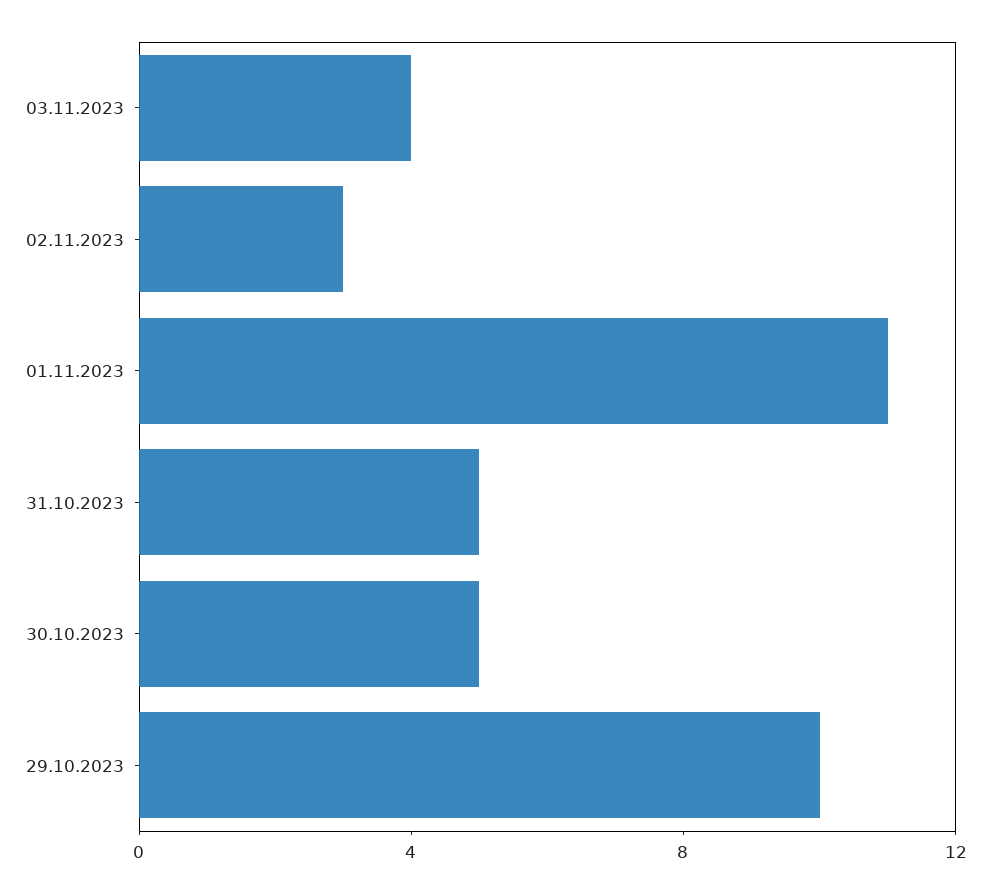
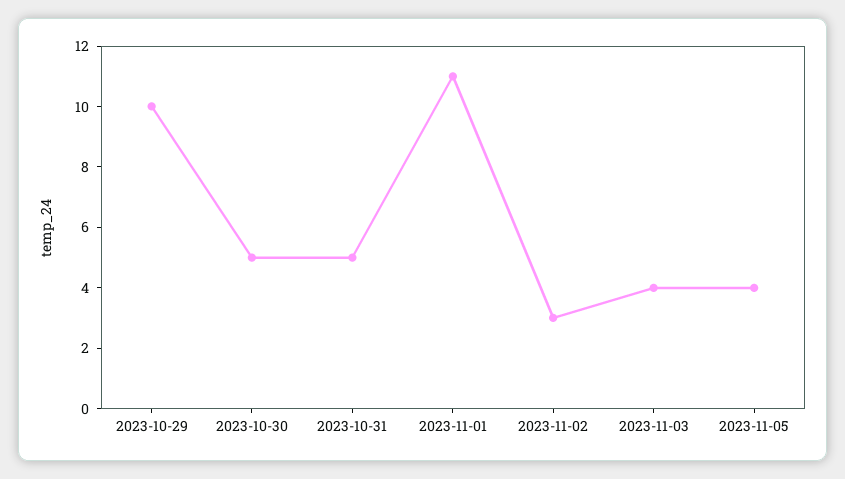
2023-11-05: none -> 4

